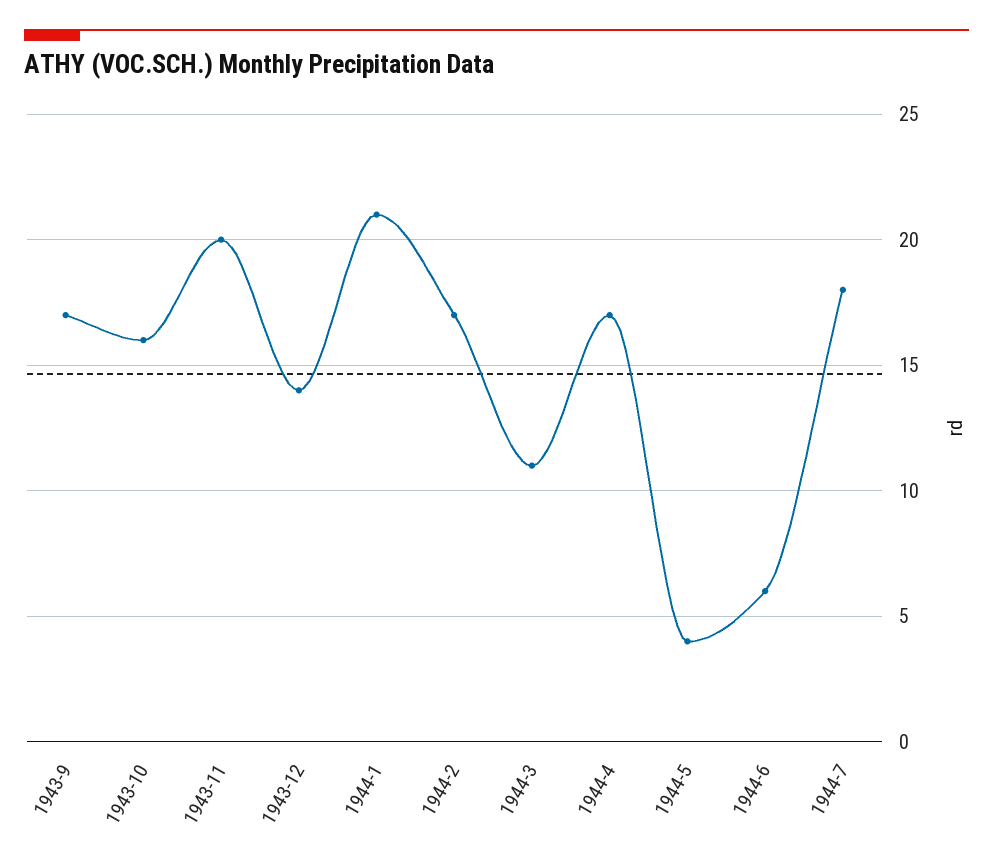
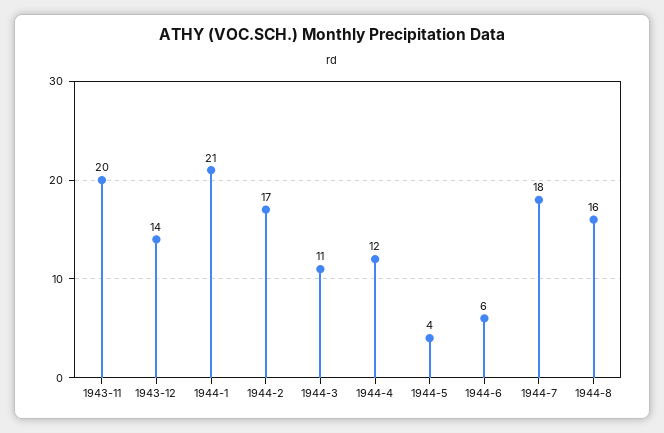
1943-9: 17 -> none
1943-10: 16 -> none
1944-4: 17 -> 12
1944-8: none -> 16

